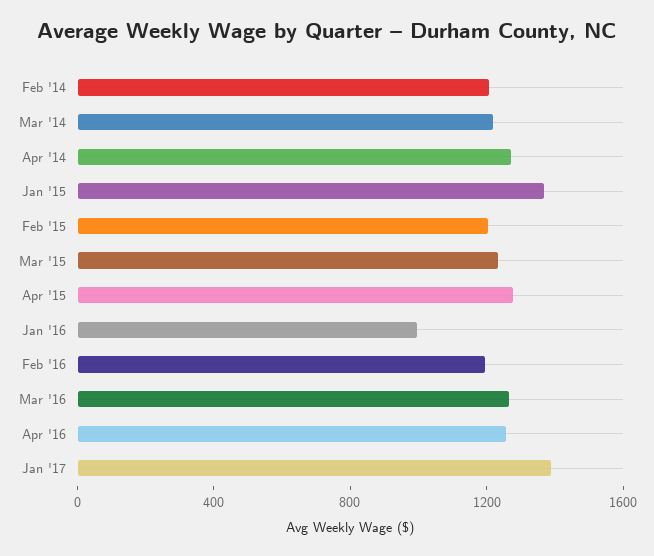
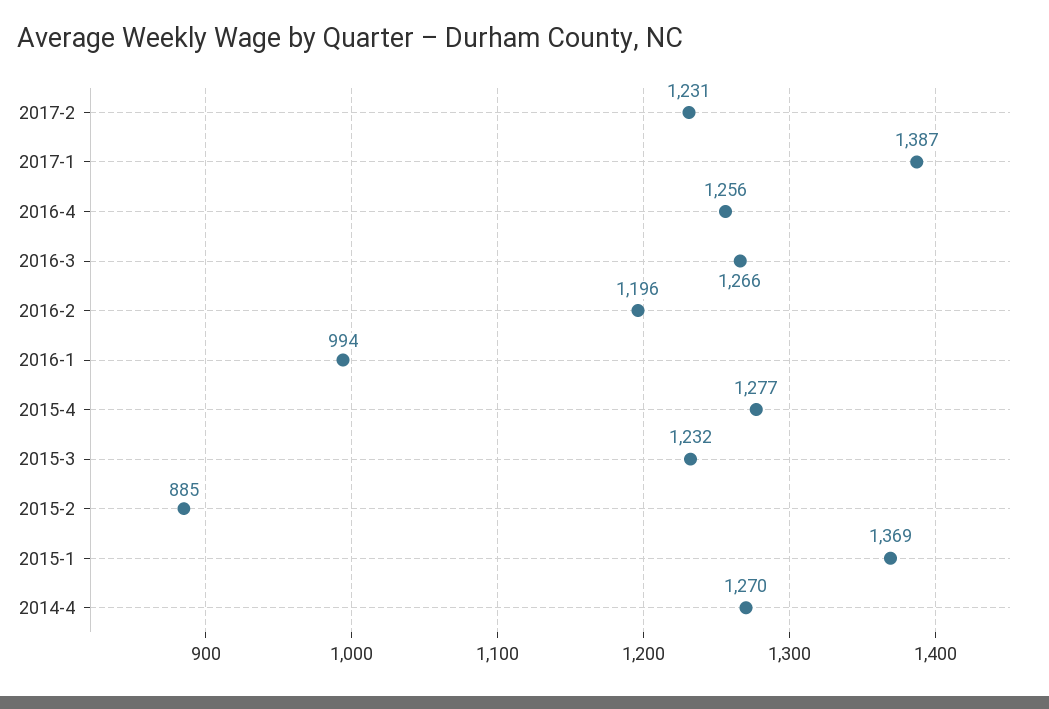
Feb '14: 1200 -> none
Mar '14: 1200 -> none
Feb '15: 1200 -> 885
2017-2: none -> 1231

